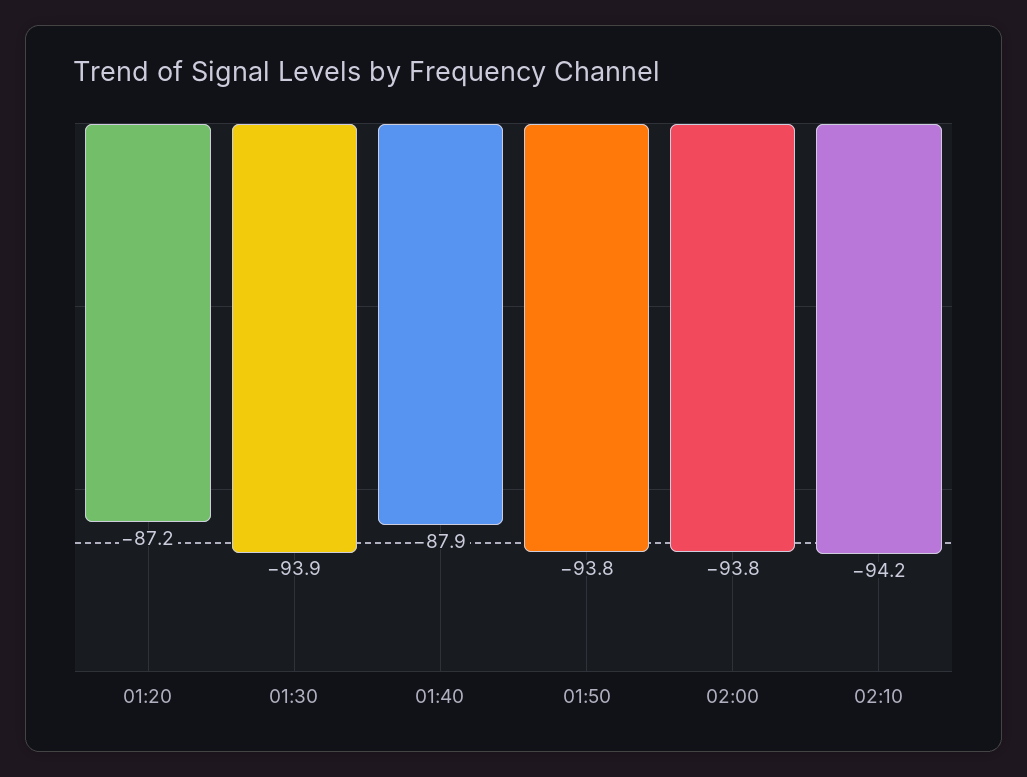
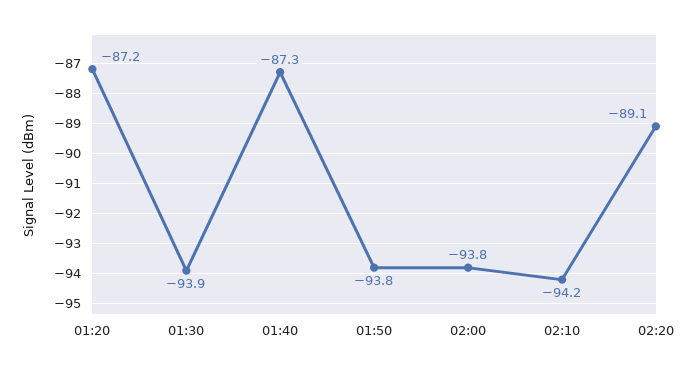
01:40: -87.9 -> -87.3
02:20: none -> -89.1

